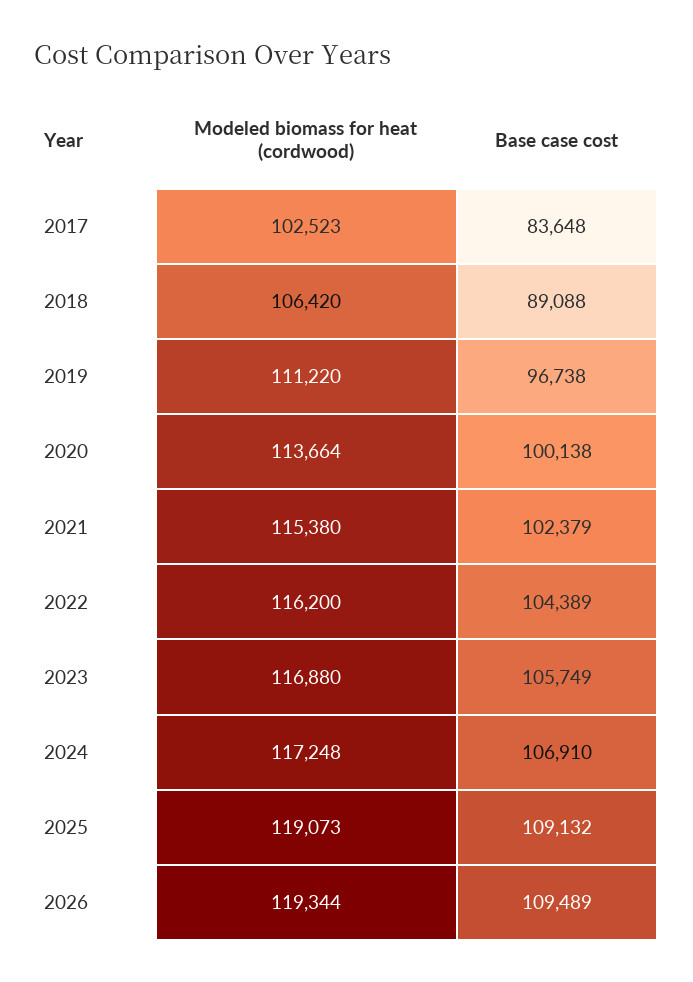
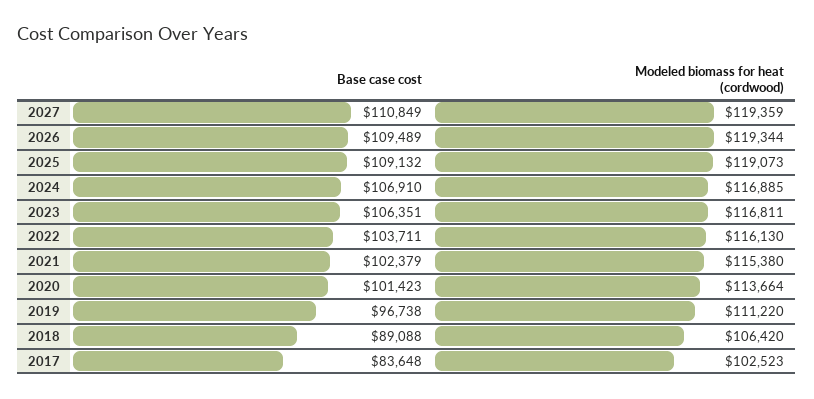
Base case cost, 2020: 100138 -> 101423
Modeled biomass for heat (cordwood), 2022: 116200 -> 116130
Base case cost, 2022: 104389 -> 103711
Modeled biomass for heat (cordwood), 2023: 116880 -> 116811
Base case cost, 2023: 105749 -> 106351
Modeled biomass for heat (cordwood), 2024: 117248 -> 116885
Base case cost, 2027: none -> 110849
Modeled biomass for heat (cordwood), 2027: none -> 119359

